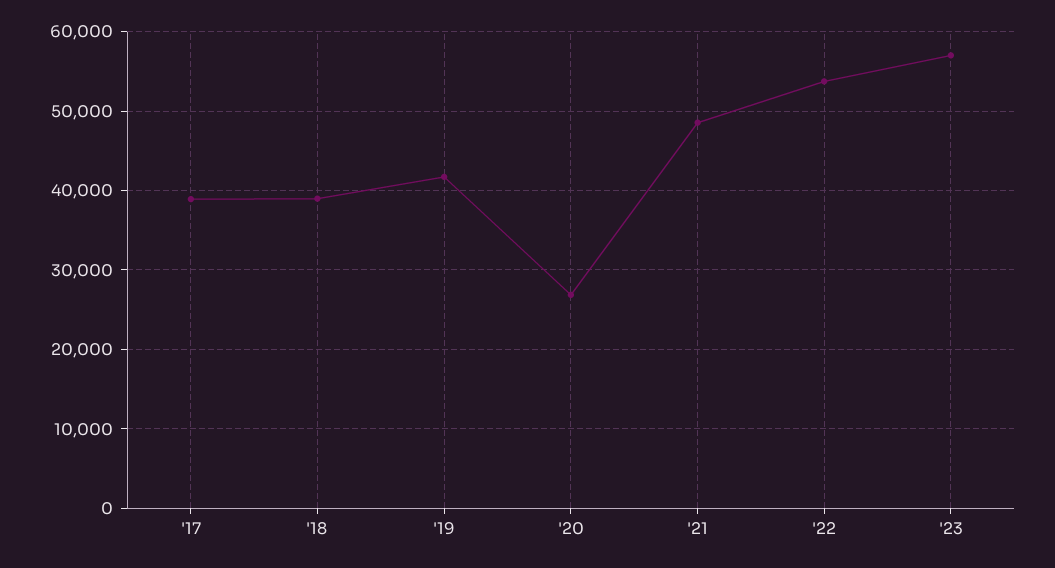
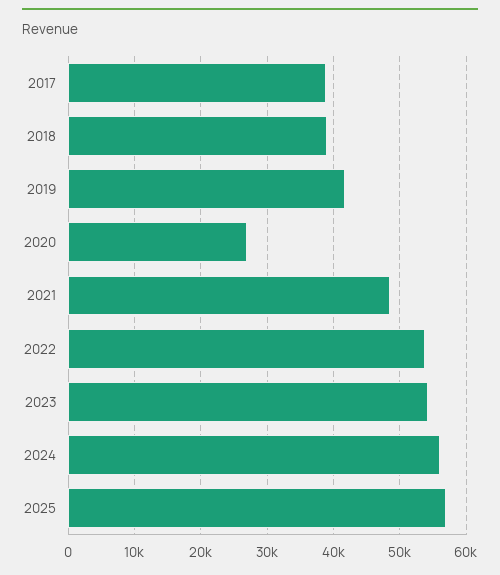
'23: 57000 -> 54000
2024: none -> 56000
2025: none -> 57000

